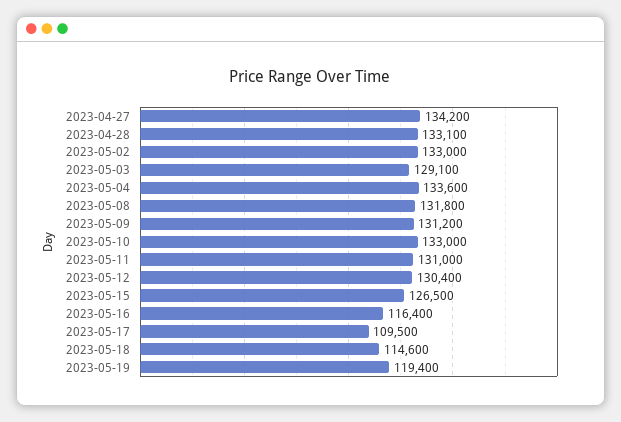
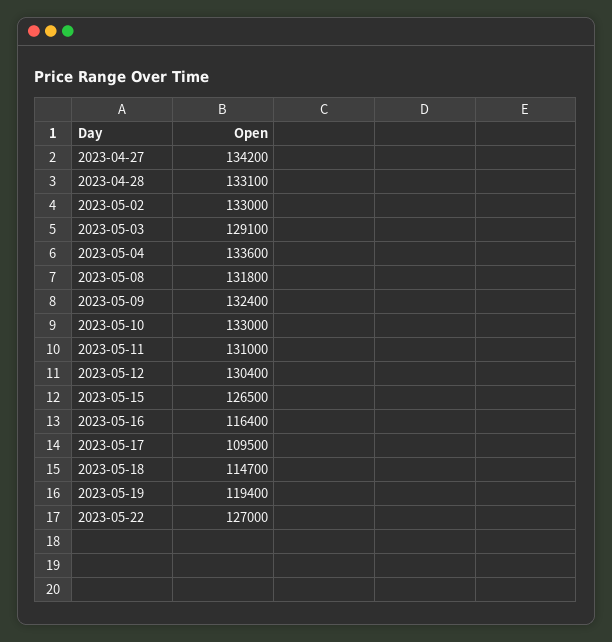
2023-05-09: 131200 -> 132400
2023-05-18: 114600 -> 114700
2023-05-22: none -> 127000

